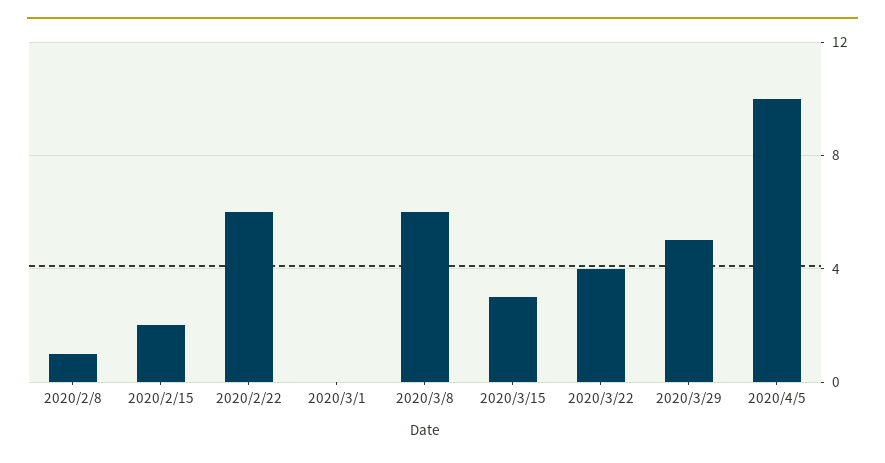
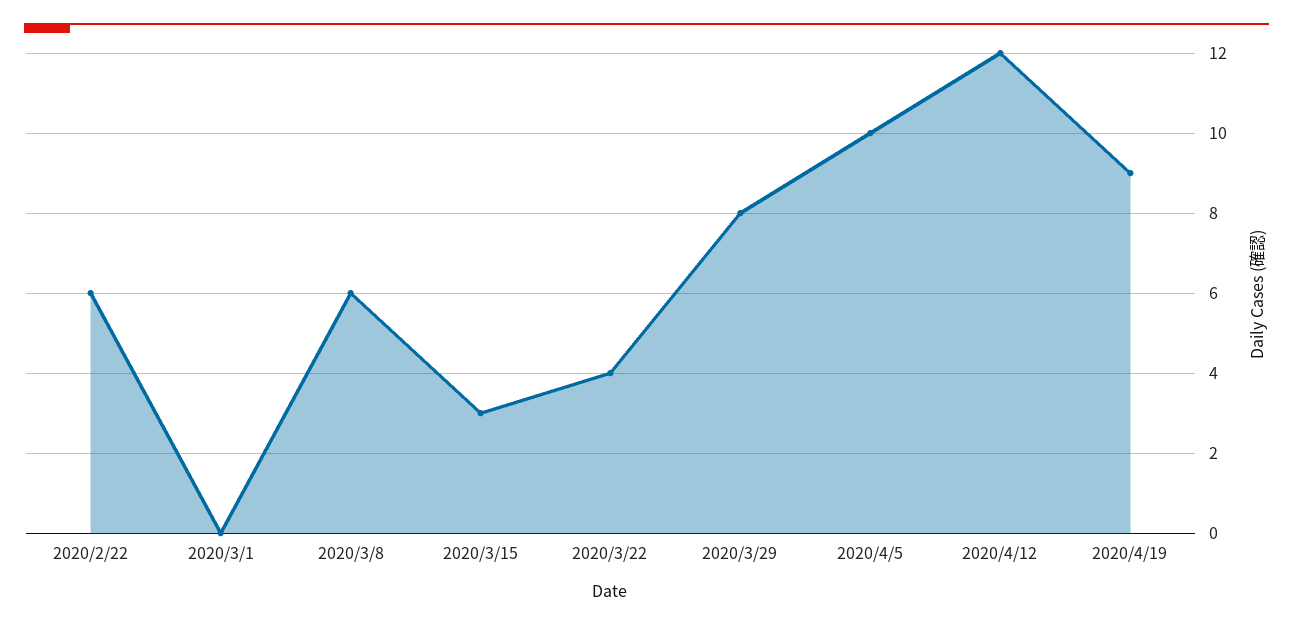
2020/2/8: 1 -> none
2020/2/15: 2 -> none
2020/3/29: 5 -> 8
2020/4/12: none -> 12
2020/4/19: none -> 9

